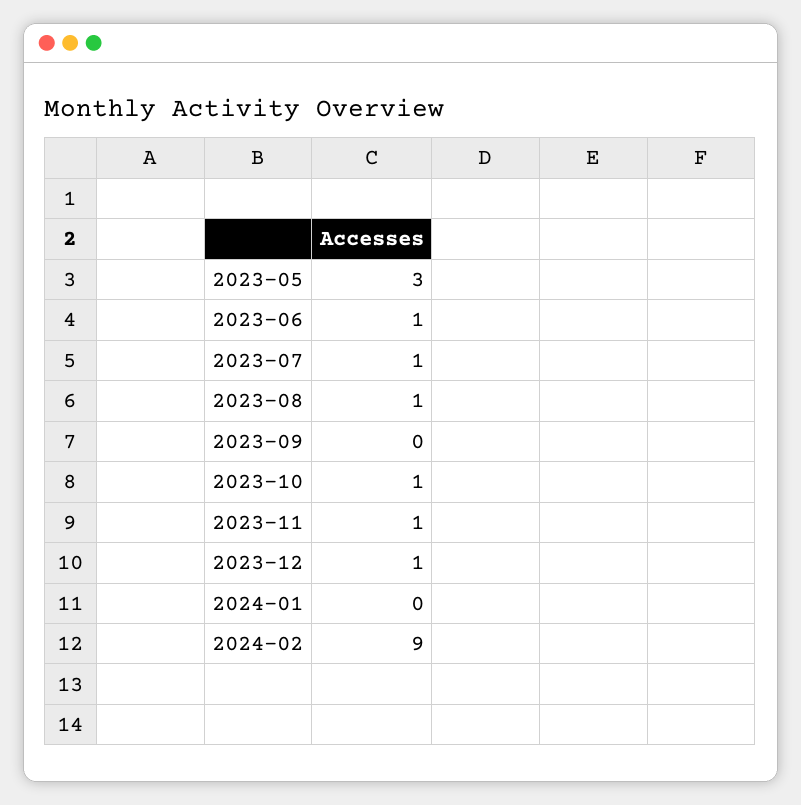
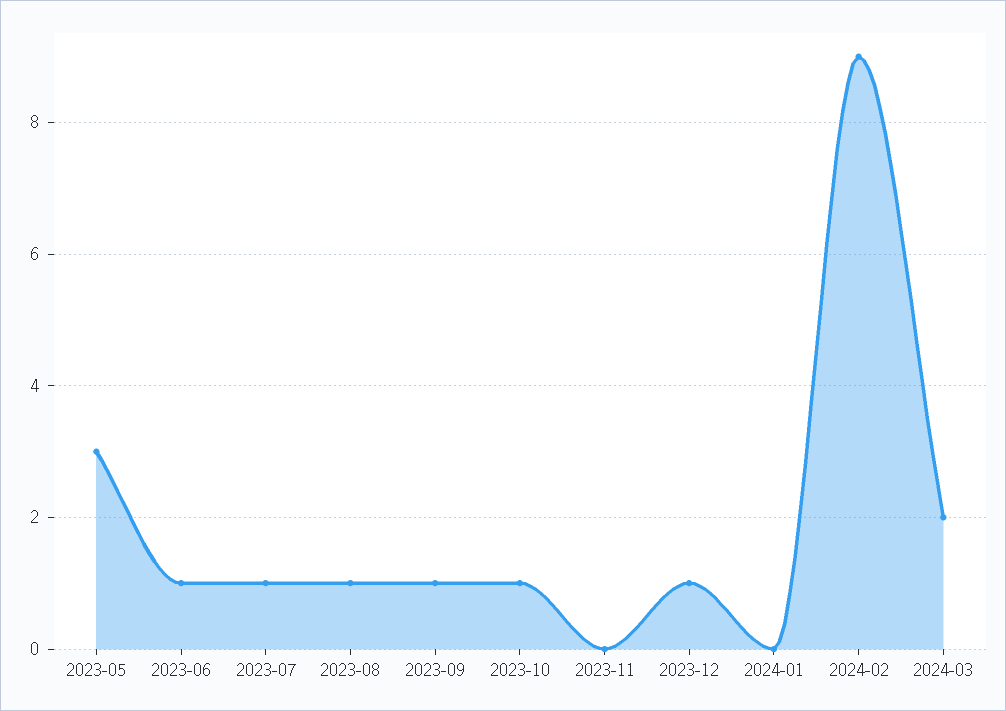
2023-09: 0 -> 1
2023-11: 1 -> 0
2024-03: none -> 2

